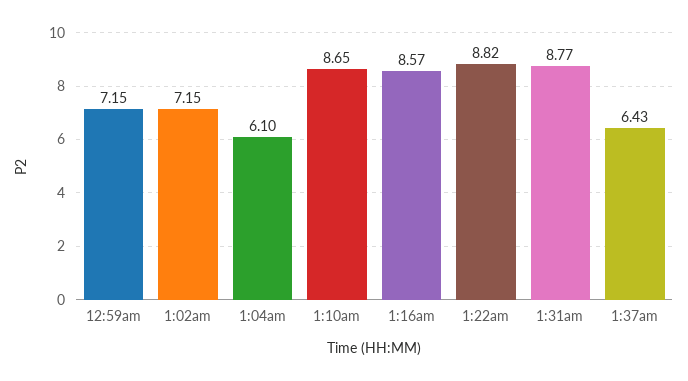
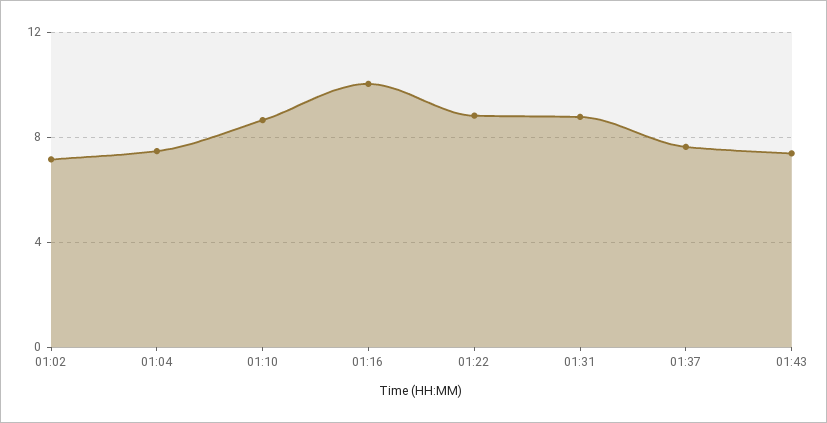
12:59am: 7.15 -> none
1:04am: 6.1 -> 7.5
1:16am: 8.57 -> 10
1:37am: 6.43 -> 7.5
01:43: none -> 7.5

